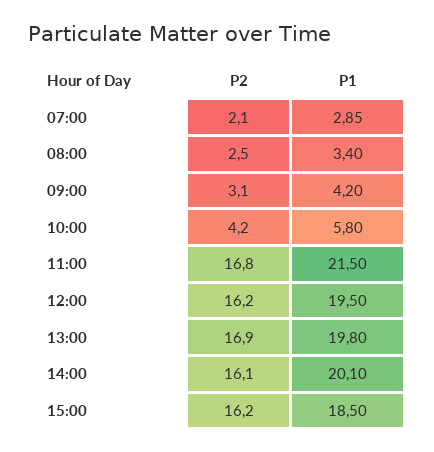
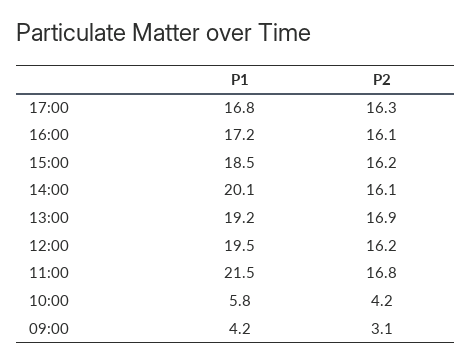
P2, 07:00: 2.1 -> none
P1, 07:00: 2.85 -> none
P2, 08:00: 2.5 -> none
P1, 08:00: 3.4 -> none
P1, 13:00: 19.8 -> 19.2
P1, 17:00: none -> 16.8
P2, 17:00: none -> 16.3
P1, 16:00: none -> 17.2
P2, 16:00: none -> 16.1

